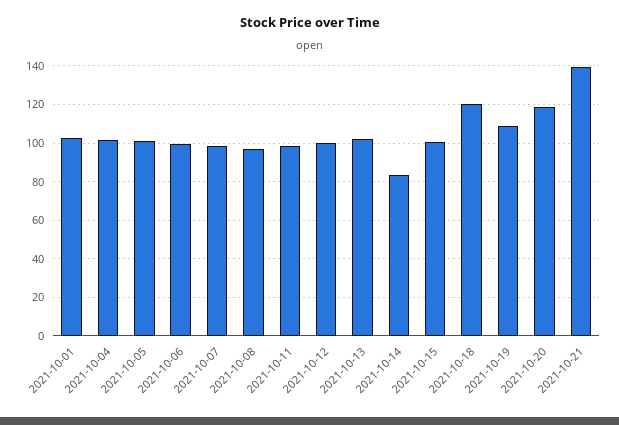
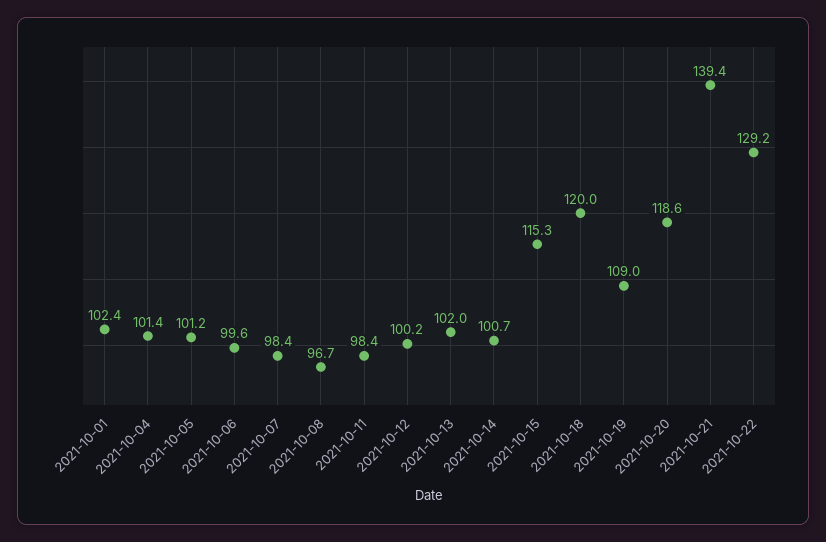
2021-10-14: 85 -> 100.7
2021-10-15: 100 -> 115.3
2021-10-22: none -> 129.2

